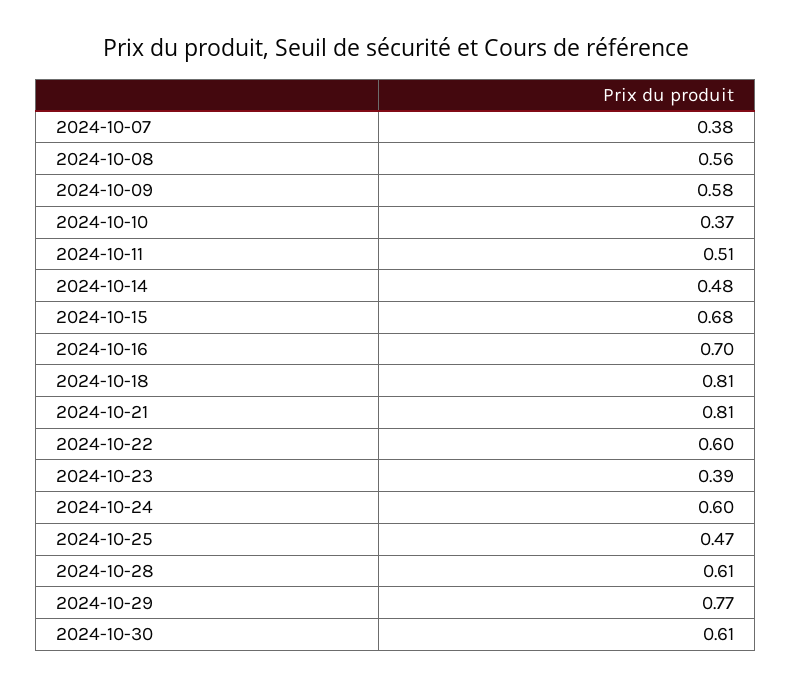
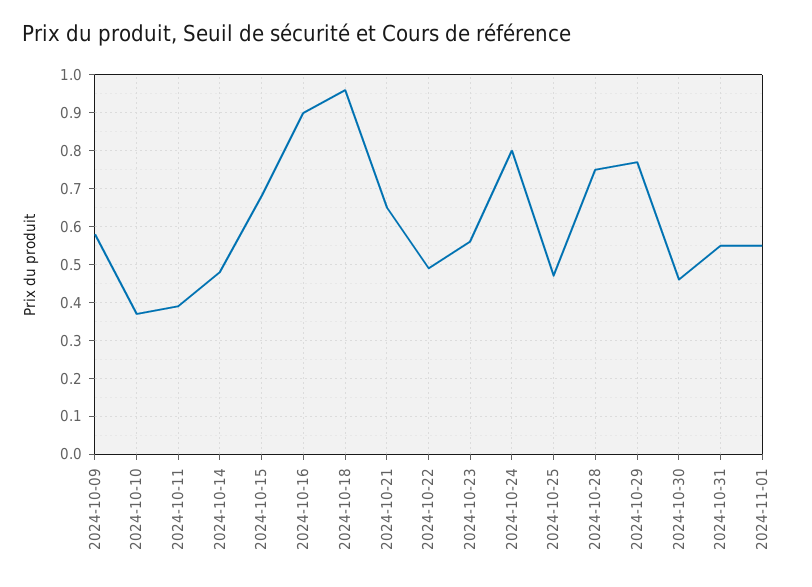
2024-10-07: 0.38 -> none
2024-10-08: 0.56 -> none
2024-10-11: 0.51 -> 0.4
2024-10-16: 0.7 -> 0.9
2024-10-18: 0.81 -> 0.95
2024-10-21: 0.81 -> 0.65
2024-10-22: 0.6 -> 0.5
2024-10-23: 0.39 -> 0.55
2024-10-24: 0.6 -> 0.8
2024-10-28: 0.61 -> 0.75
2024-10-30: 0.61 -> 0.45
2024-10-31: none -> 0.55
2024-11-01: none -> 0.55

